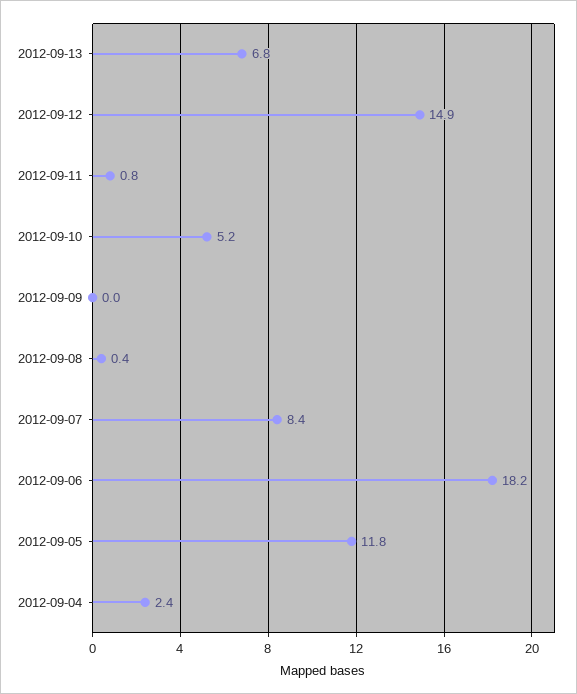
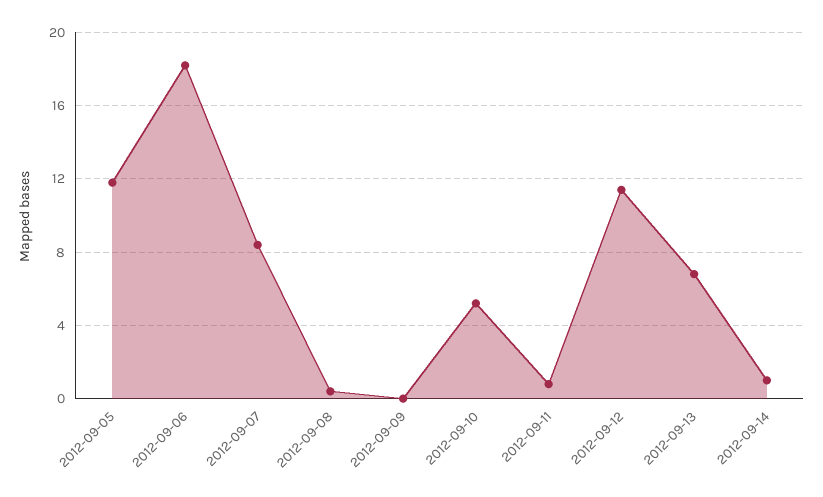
2012-09-12: 14.9 -> 11.5
2012-09-04: 2.4 -> none
2012-09-14: none -> 1

